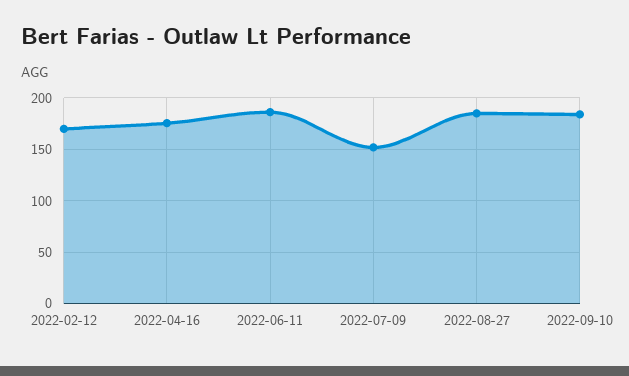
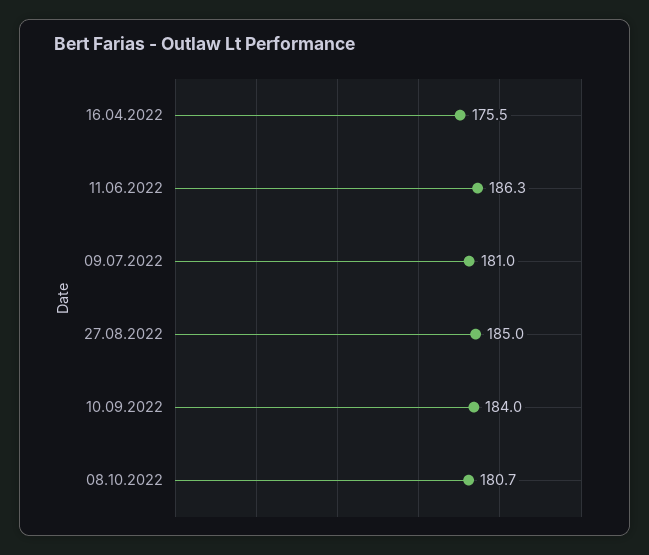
2022-02-12: 170 -> none
2022-07-09: 150 -> 181
08.10.2022: none -> 180.7

